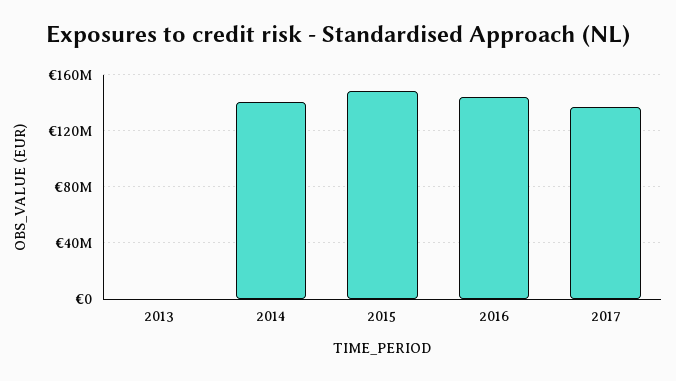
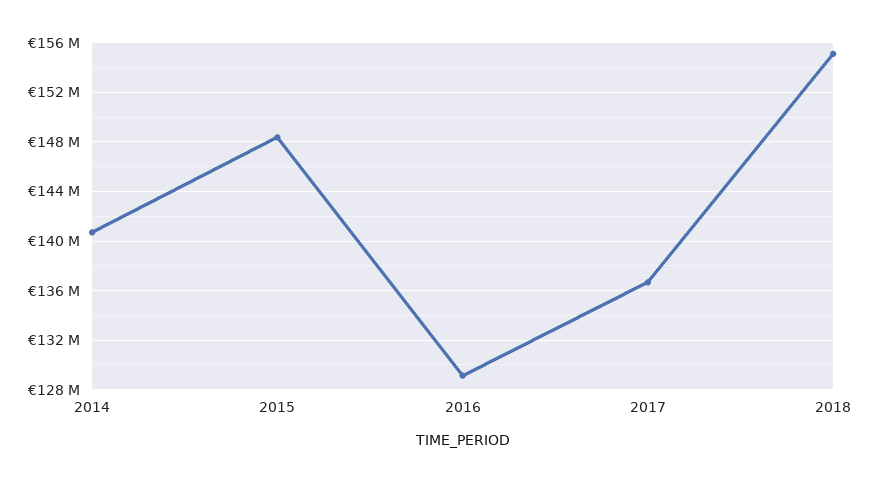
2013: 0 -> none
2016: 145000000 -> 129000000
2018: none -> 155000000

